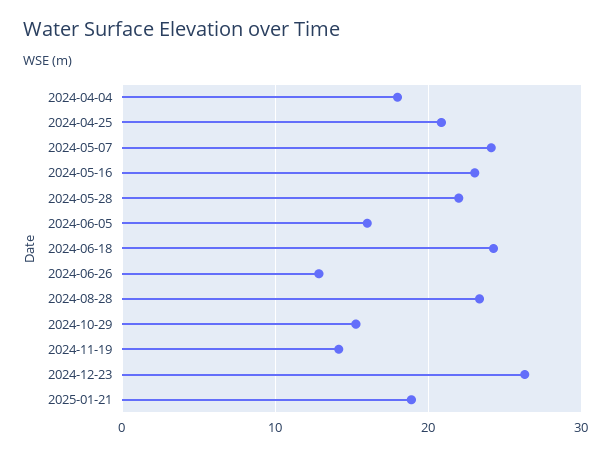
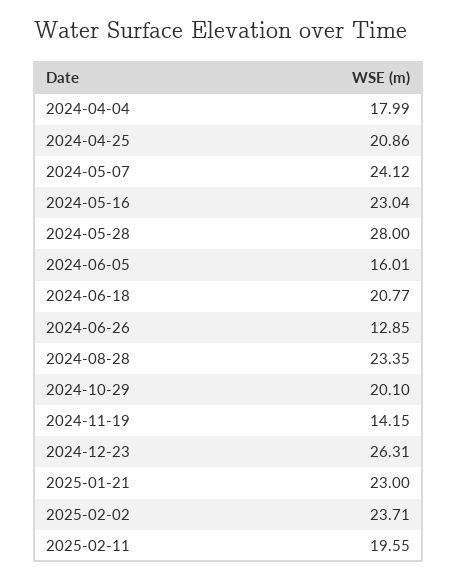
2024-05-28: 22 -> 28
2024-06-18: 24 -> 20.77
2024-10-29: 15 -> 20.1
2025-01-21: 19 -> 23
2025-02-02: none -> 23.71
2025-02-11: none -> 19.55

